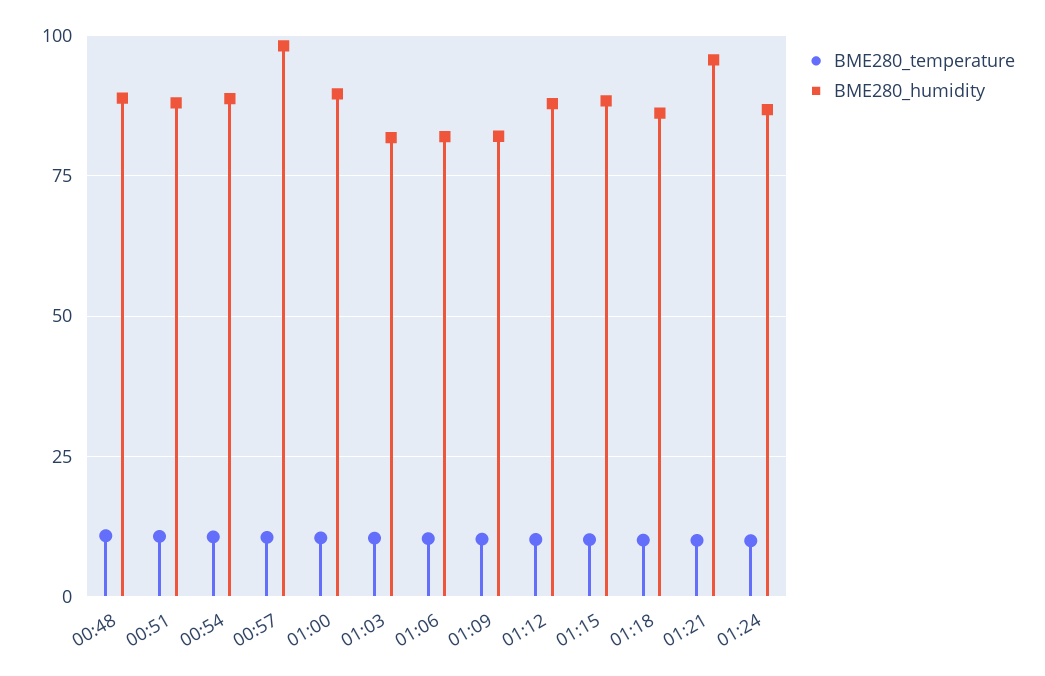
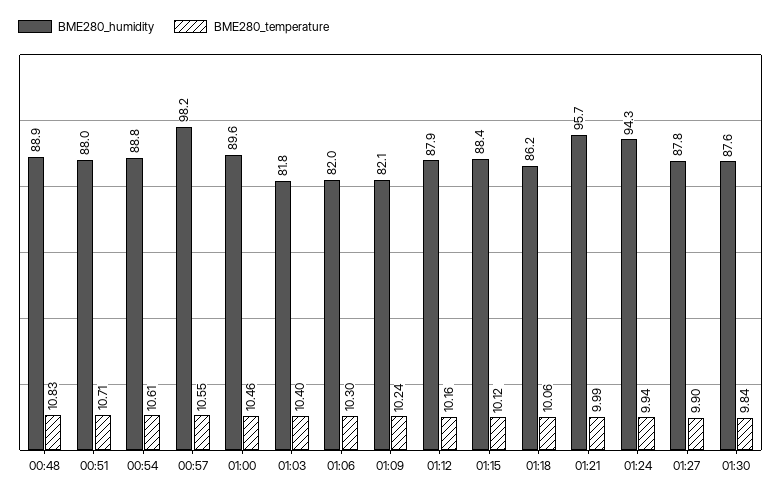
BME280_humidity, 01:24: 87.5 -> 94.3
BME280_humidity, 01:27: none -> 87.8
BME280_temperature, 01:27: none -> 9.9
BME280_humidity, 01:30: none -> 87.6
BME280_temperature, 01:30: none -> 9.84

